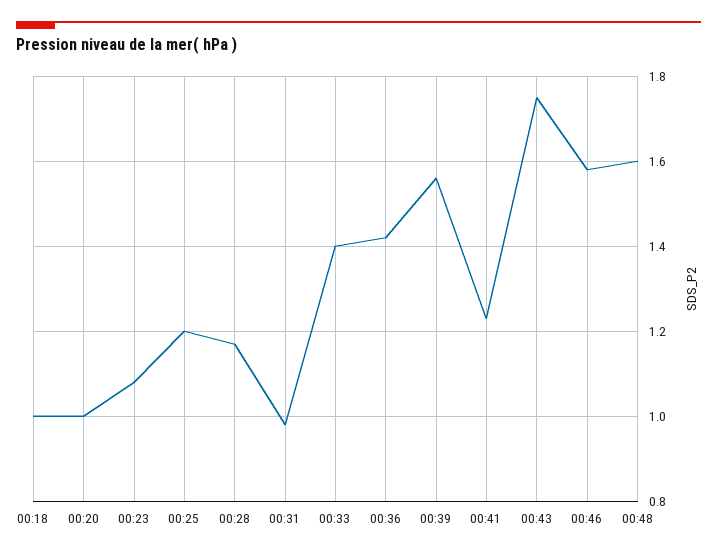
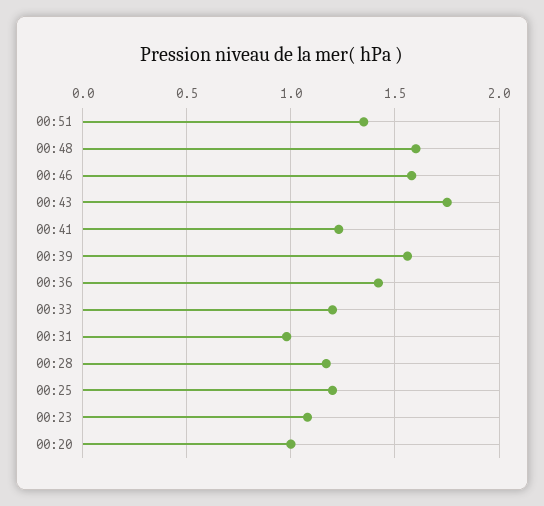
00:18: 1 -> none
00:33: 1.4 -> 1.2
00:51: none -> 1.35

